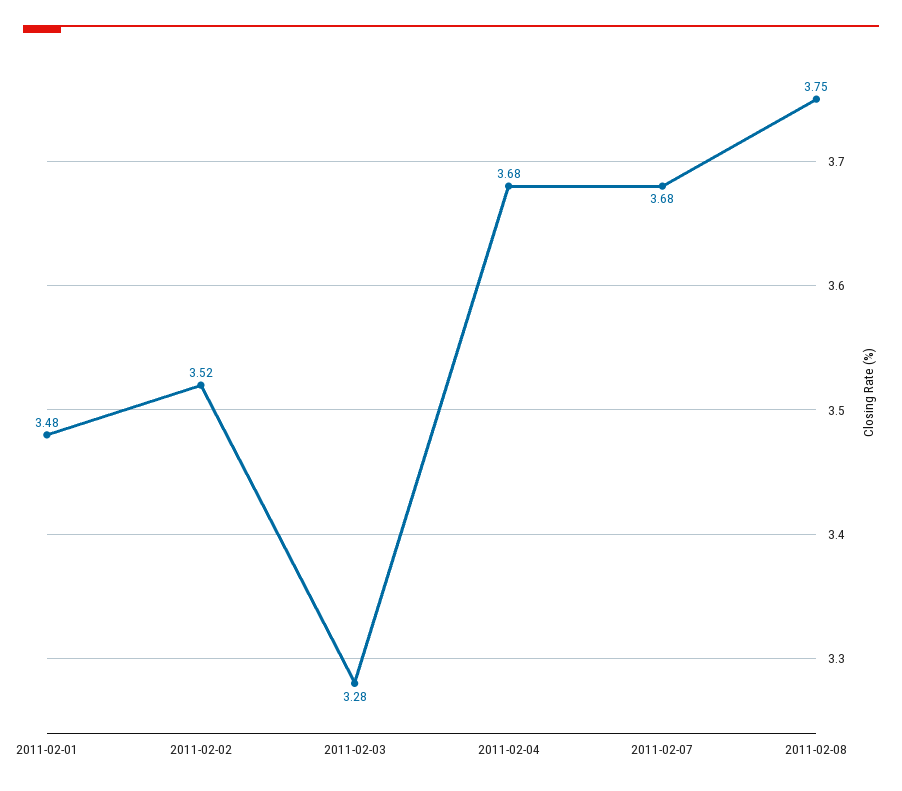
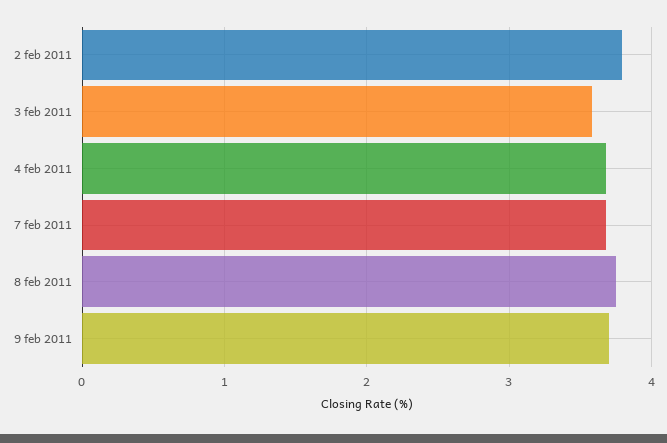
2011-02-01: 3.48 -> none
2011-02-02: 3.52 -> 3.8
2011-02-03: 3.28 -> 3.6
9 feb 2011: none -> 3.7

